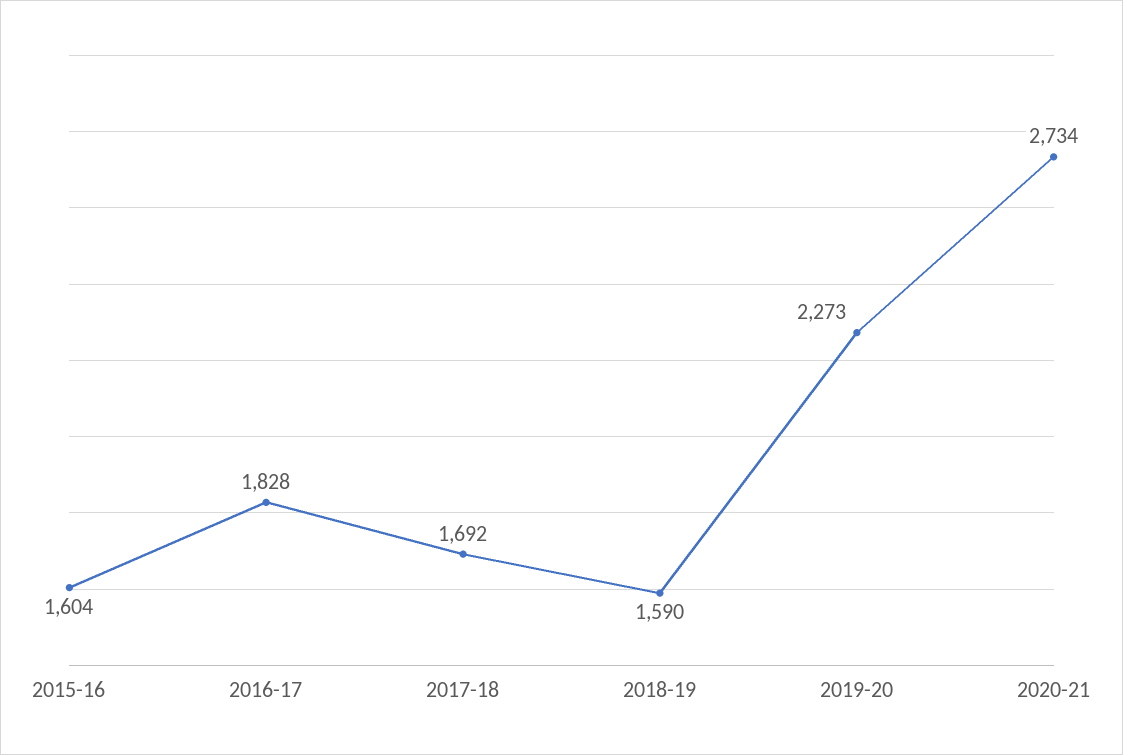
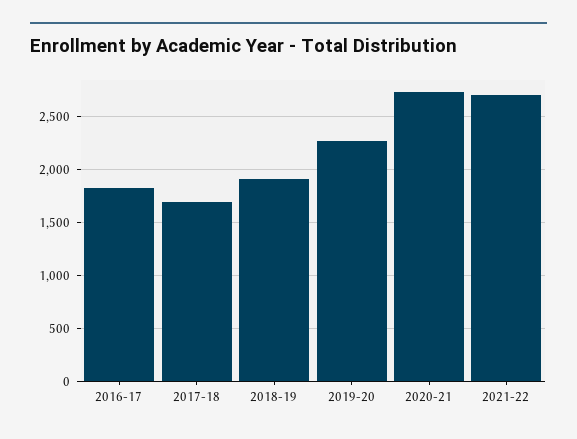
2015-16: 1604 -> none
2018-19: 1590 -> 1900
2021-22: none -> 2700

